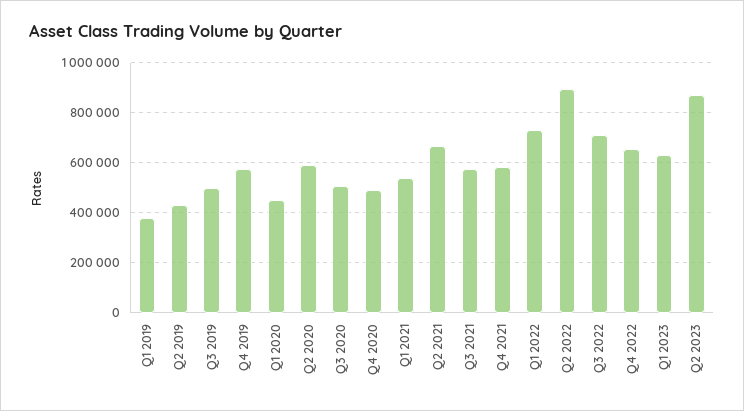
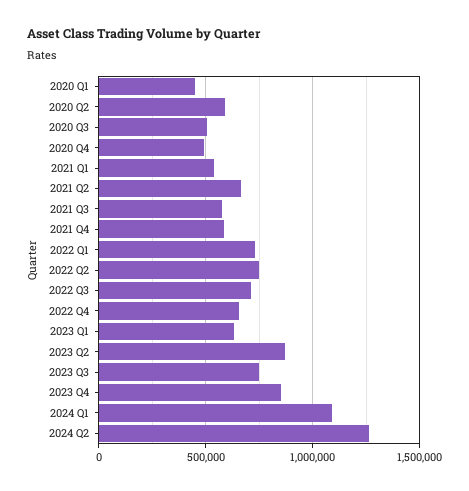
Q1 2019: 375000 -> none
Q2 2019: 425000 -> none
Q3 2019: 500000 -> none
Q4 2019: 575000 -> none
Q2 2022: 900000 -> 750000
2023 Q3: none -> 750000
2023 Q4: none -> 850000
2024 Q1: none -> 1100000
2024 Q2: none -> 1250000

